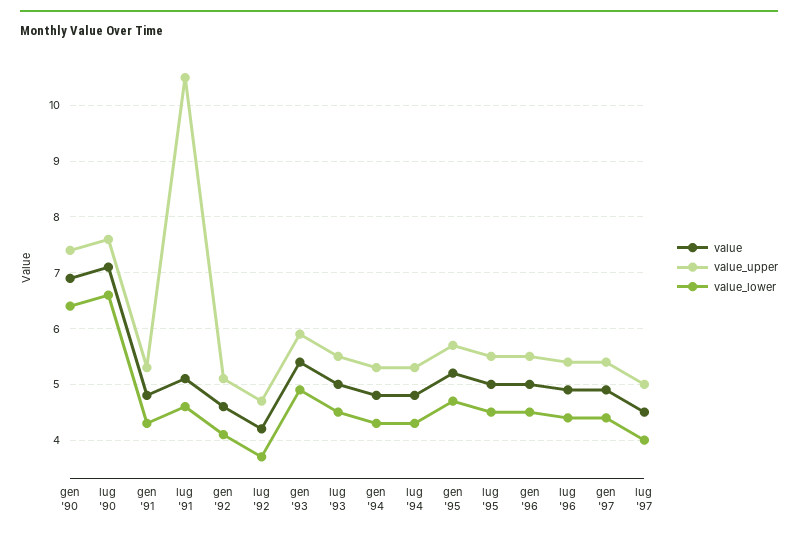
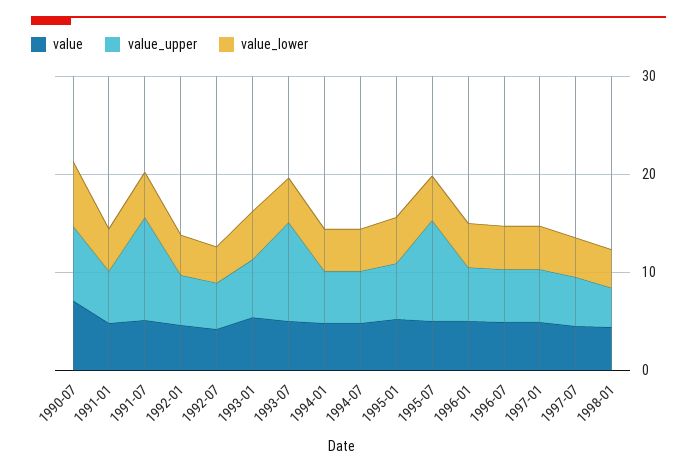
value, gen '90: 7 -> none
value_upper, gen '90: 7.5 -> none
value_lower, gen '90: 6.5 -> none
value_upper, lug '93: 5.5 -> 10
value_upper, lug '95: 5.5 -> 10
value, 1998-01: none -> 4
value_upper, 1998-01: none -> 4
value_lower, 1998-01: none -> 4

